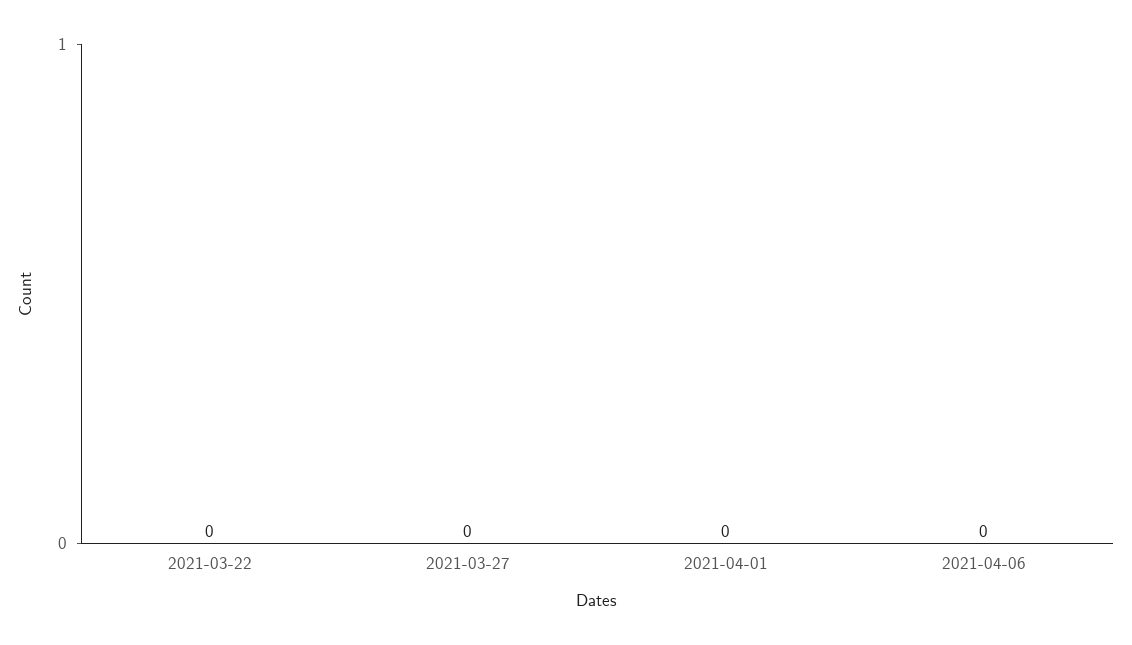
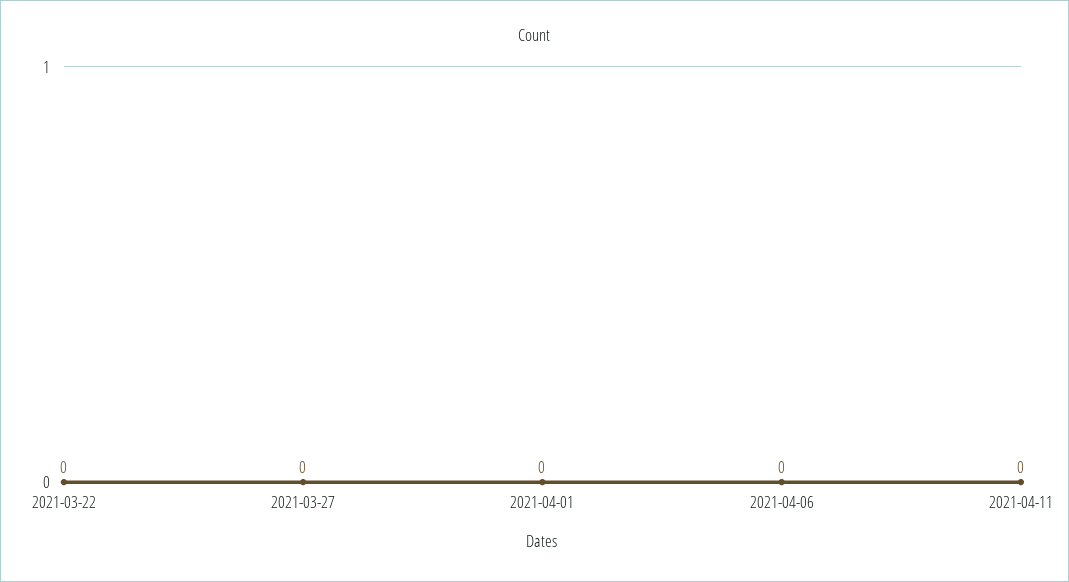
2021-04-11: none -> 0

